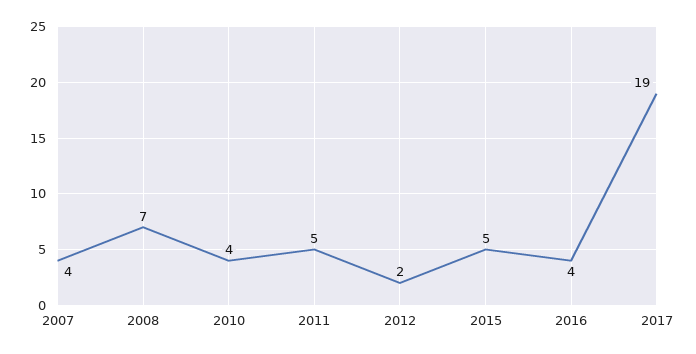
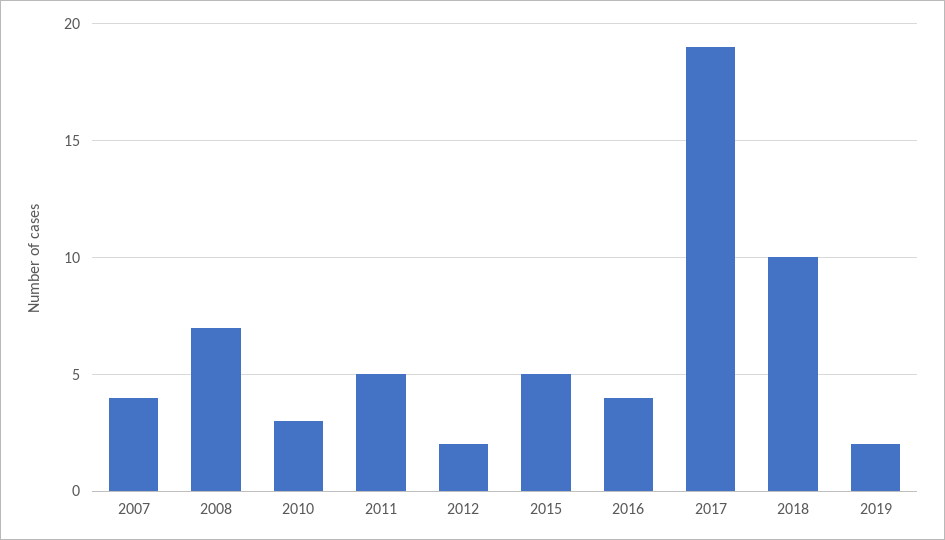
2010: 4 -> 3
2018: none -> 10
2019: none -> 2

